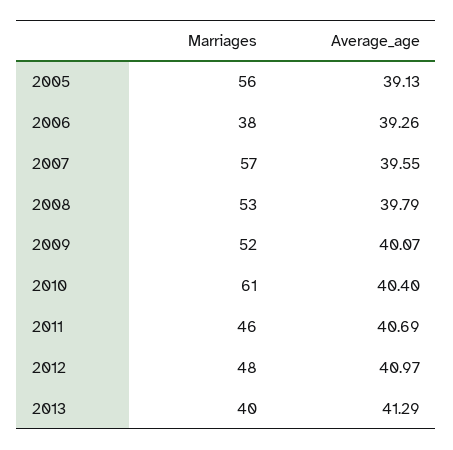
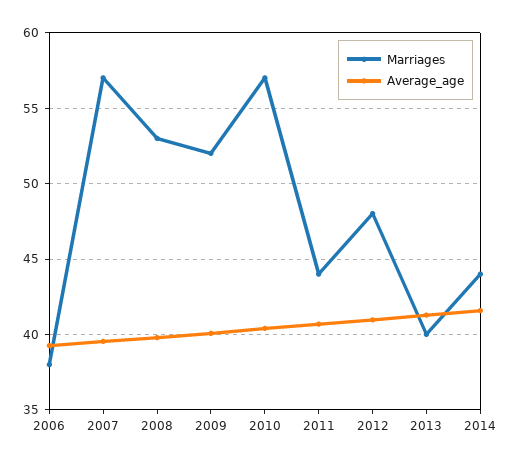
Marriages, 2005: 56 -> none
Average_age, 2005: 39.13 -> none
Marriages, 2010: 61 -> 57
Marriages, 2011: 46 -> 44
Marriages, 2014: none -> 44
Average_age, 2014: none -> 41.5

